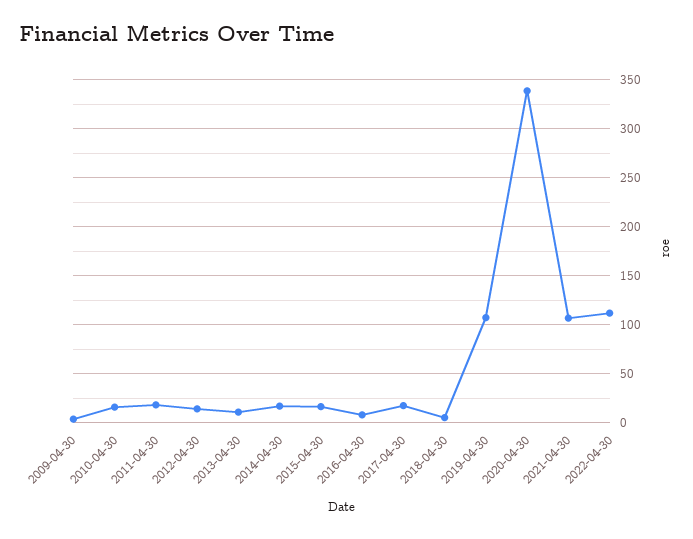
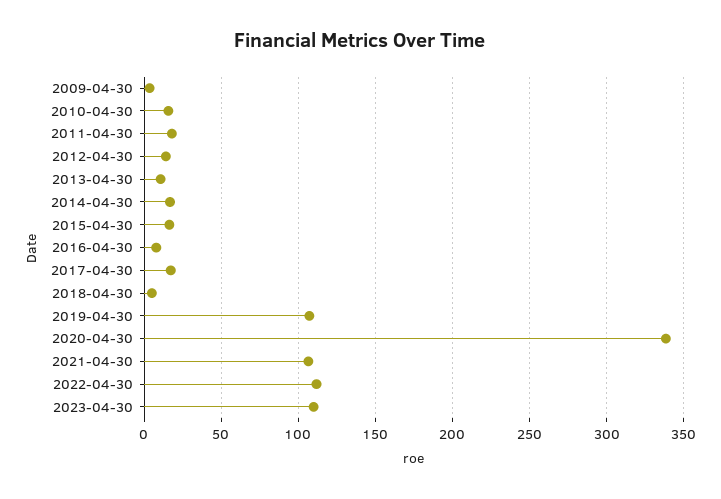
2023-04-30: none -> 110

